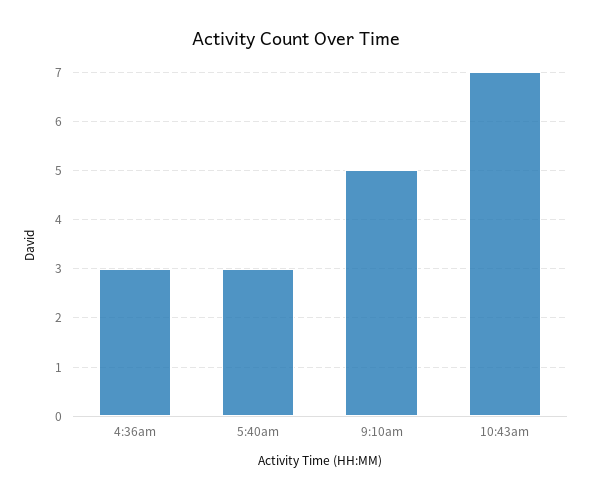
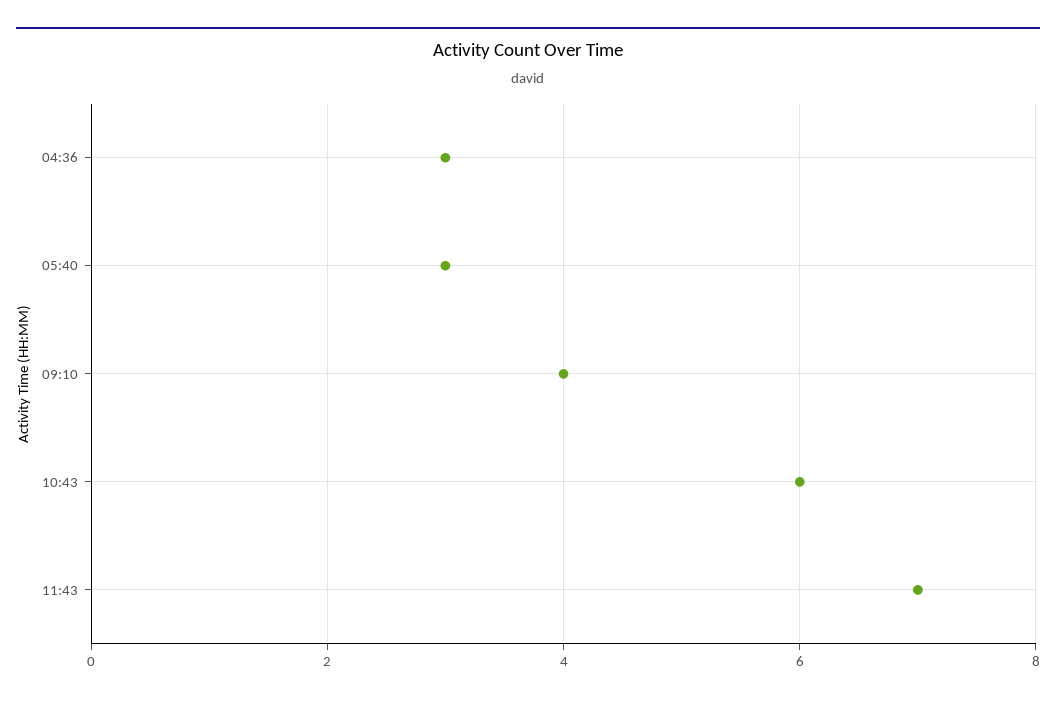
9:10am: 5 -> 4
10:43am: 7 -> 6
11:43: none -> 7

